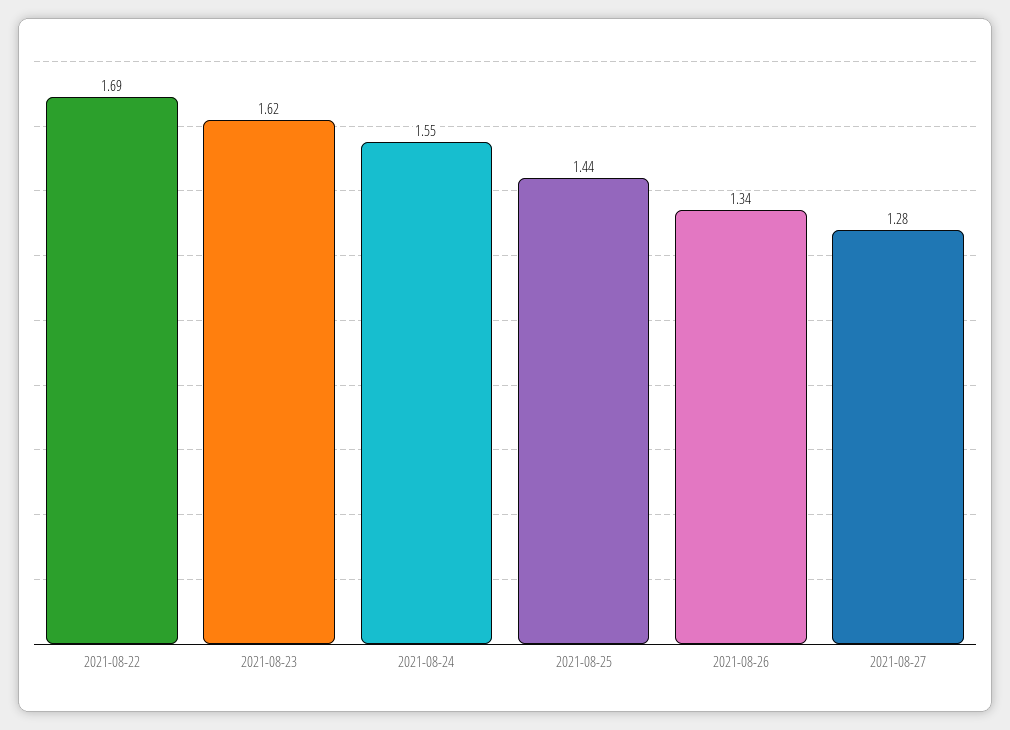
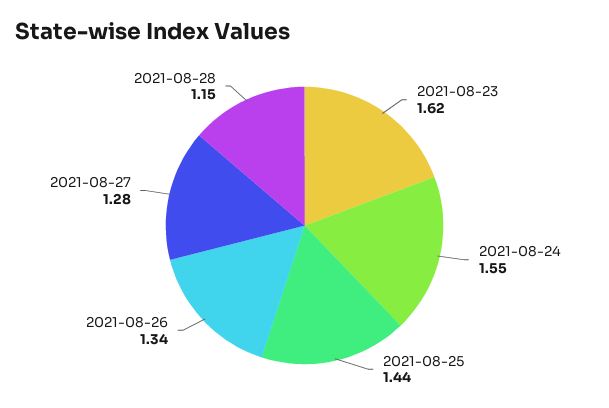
2021-08-22: 1.69 -> none
2021-08-28: none -> 1.15

